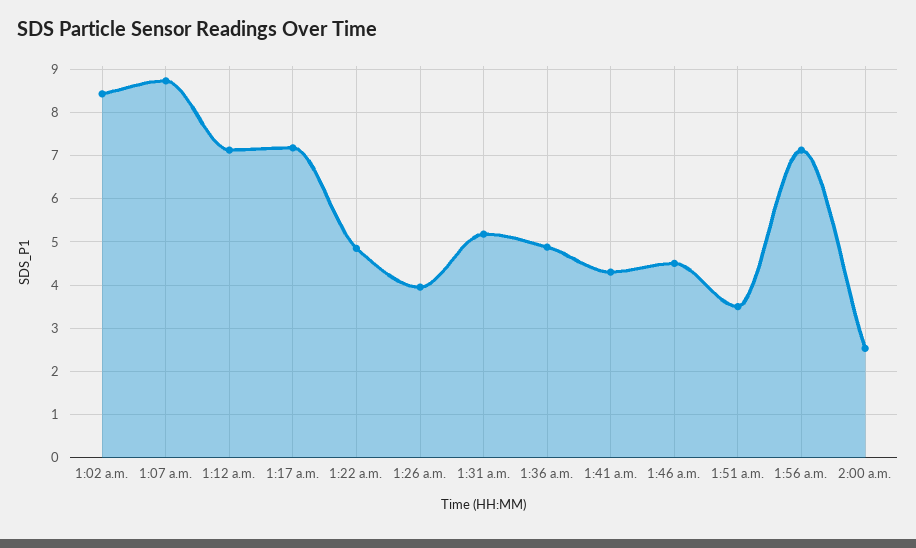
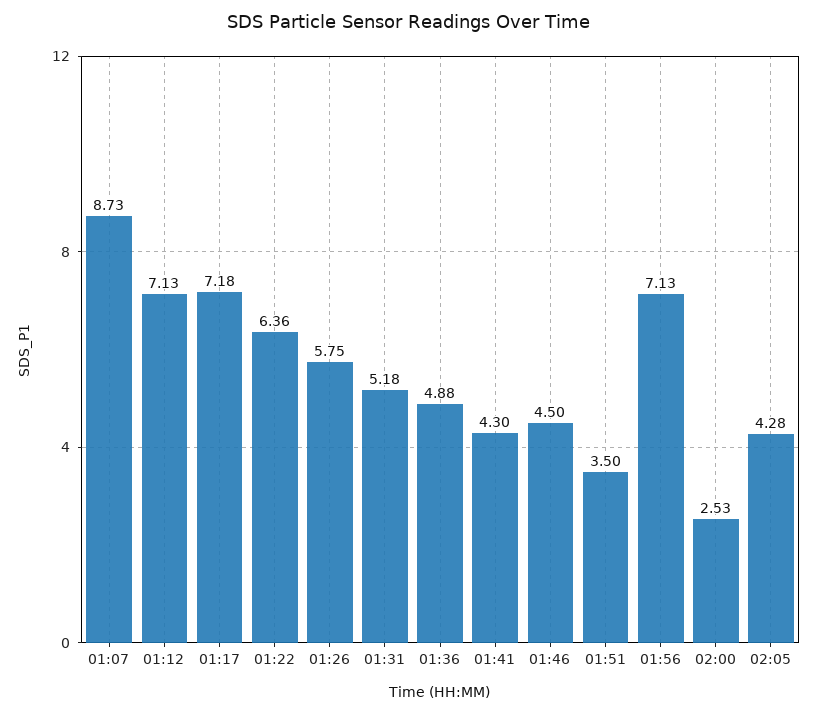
1:02 a.m.: 8.4 -> none
1:22 a.m.: 4.8 -> 6.36
1:26 a.m.: 4 -> 5.75
02:05: none -> 4.28

